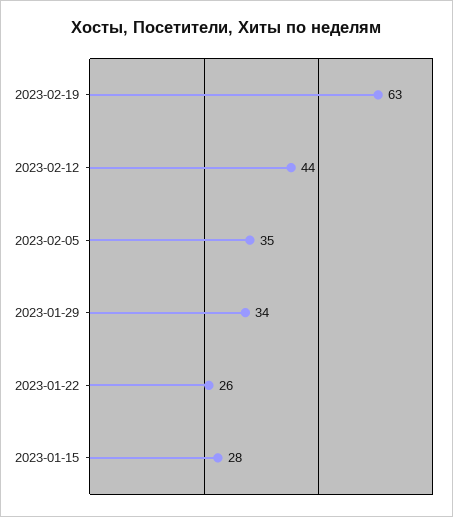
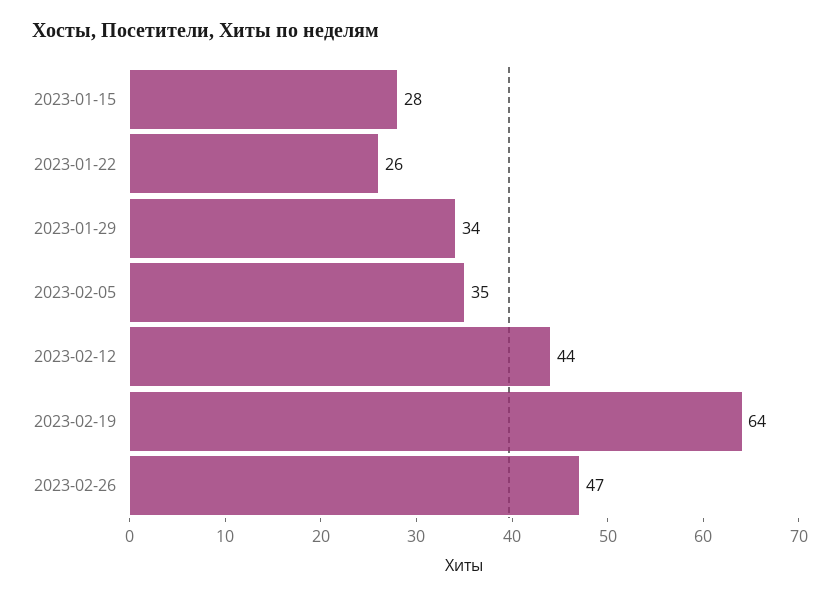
2023-02-19: 63 -> 64
2023-02-26: none -> 47

